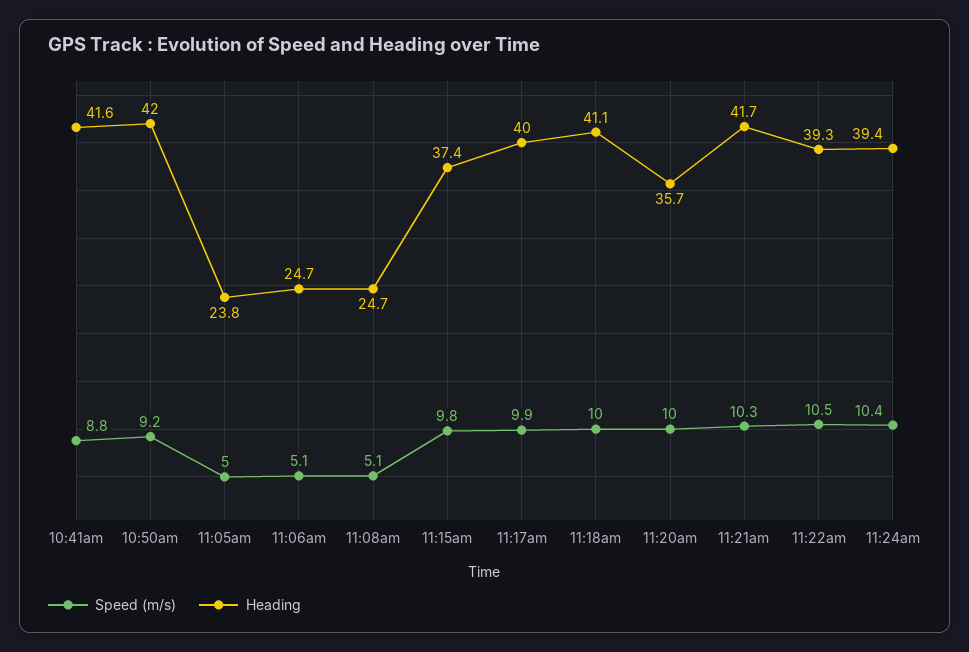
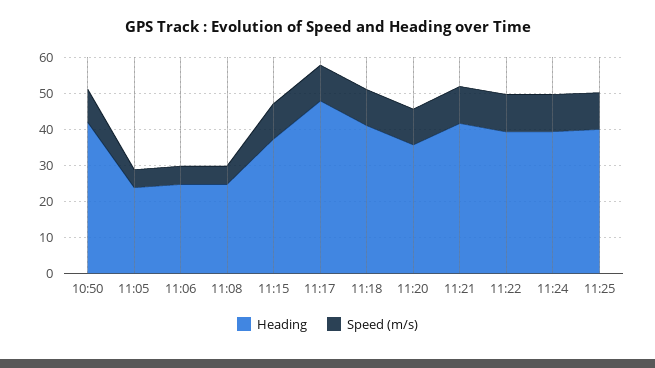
Speed (m/s), 10:41am: 8.8 -> none
Heading, 10:41am: 41.6 -> none
Heading, 11:17am: 40 -> 47.5
Heading, 11:25: none -> 40
Speed (m/s), 11:25: none -> 10

